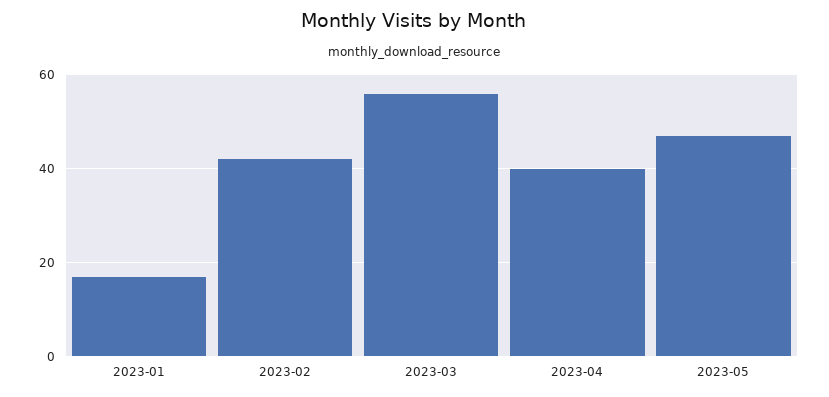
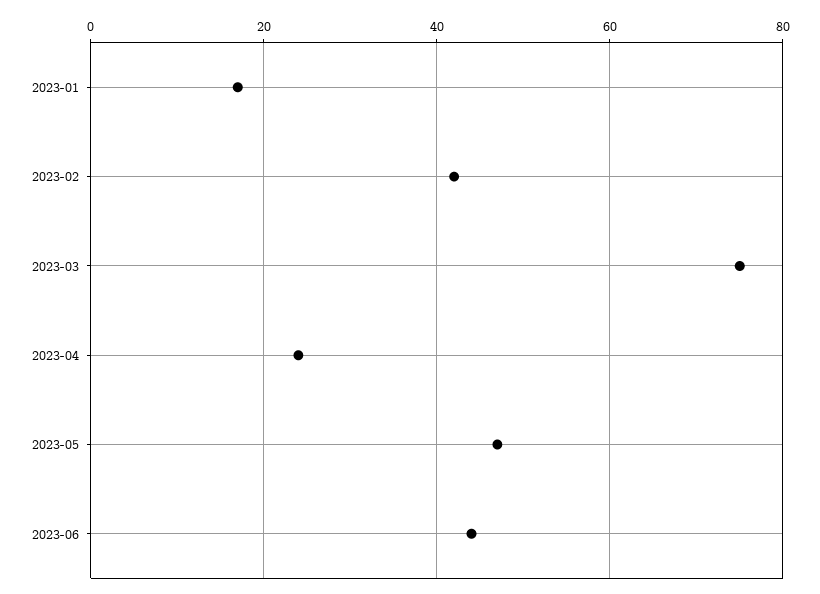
2023-03: 55 -> 75
2023-04: 40 -> 25
2023-06: none -> 45

